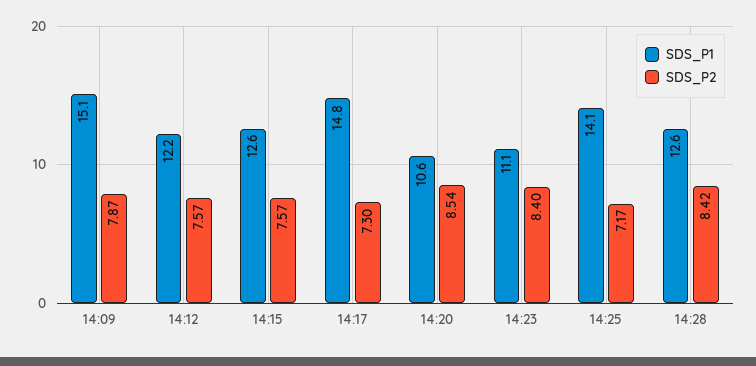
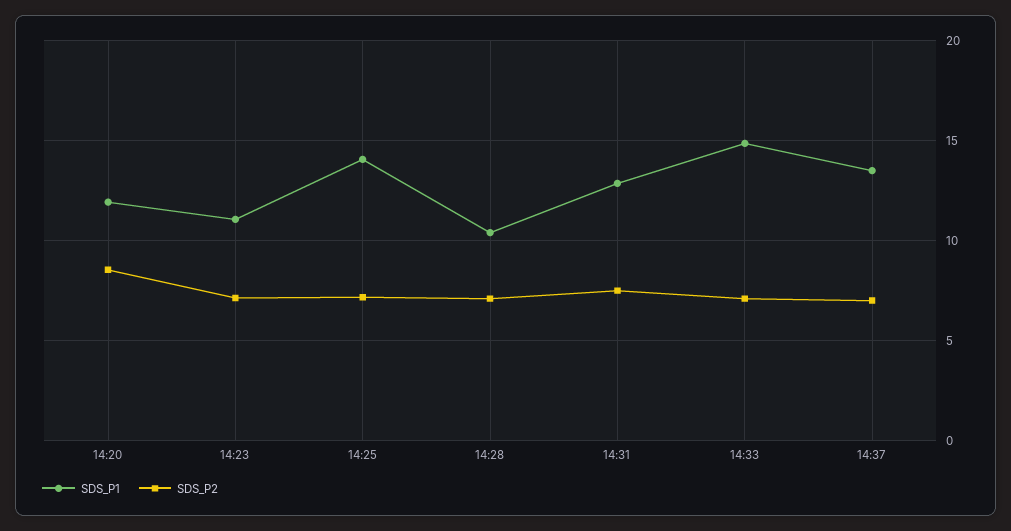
SDS_P1, 14:09: 15.1 -> none
SDS_P2, 14:09: 7.87 -> none
SDS_P1, 14:12: 12.2 -> none
SDS_P2, 14:12: 7.57 -> none
SDS_P1, 14:15: 12.6 -> none
SDS_P2, 14:15: 7.57 -> none
SDS_P1, 14:17: 14.8 -> none
SDS_P2, 14:17: 7.3 -> none
SDS_P1, 14:20: 10.6 -> 12
SDS_P2, 14:23: 8.4 -> 7
SDS_P1, 14:28: 12.6 -> 10.5
SDS_P2, 14:28: 8.42 -> 7
SDS_P1, 14:31: none -> 13
SDS_P2, 14:31: none -> 7.5
SDS_P1, 14:33: none -> 15
SDS_P2, 14:33: none -> 7
SDS_P1, 14:37: none -> 13.5
SDS_P2, 14:37: none -> 7

